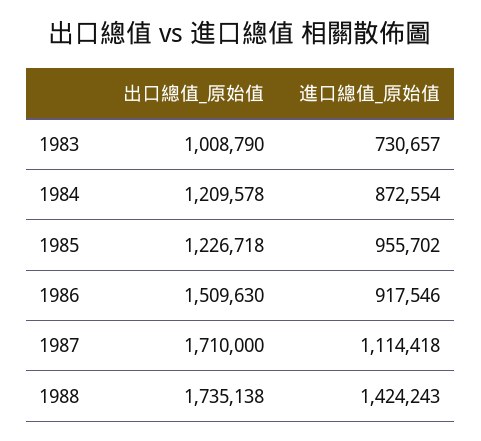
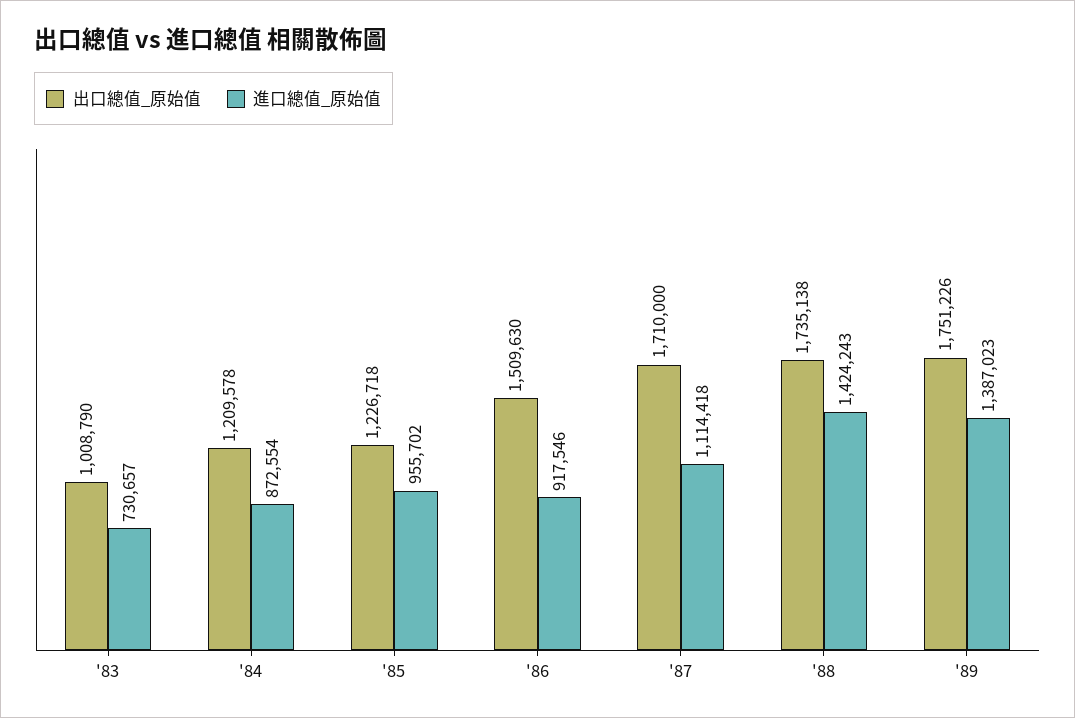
出口總值_原始值, '89: none -> 1751226
進口總值_原始值, '89: none -> 1387023

